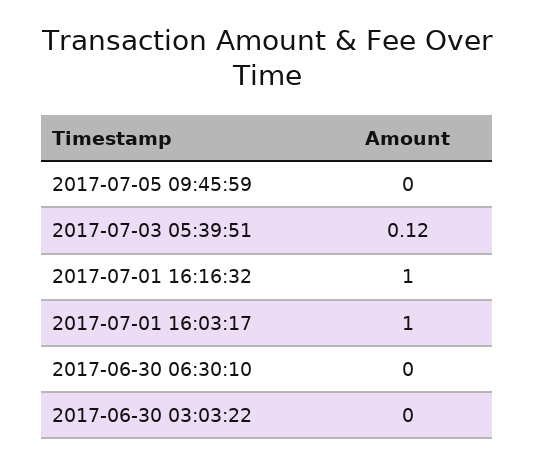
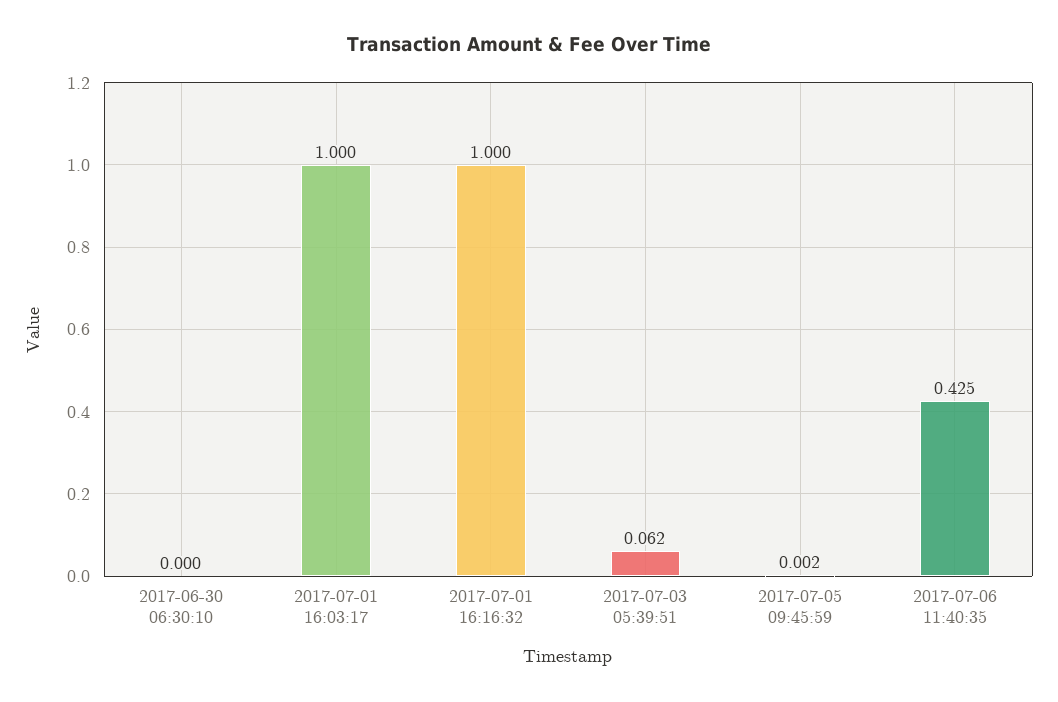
2017-07-03 05:39:51: 0.12 -> 0.062
2017-06-30 03:03:22: 0 -> none
2017-07-06 11:40:35: none -> 0.425

